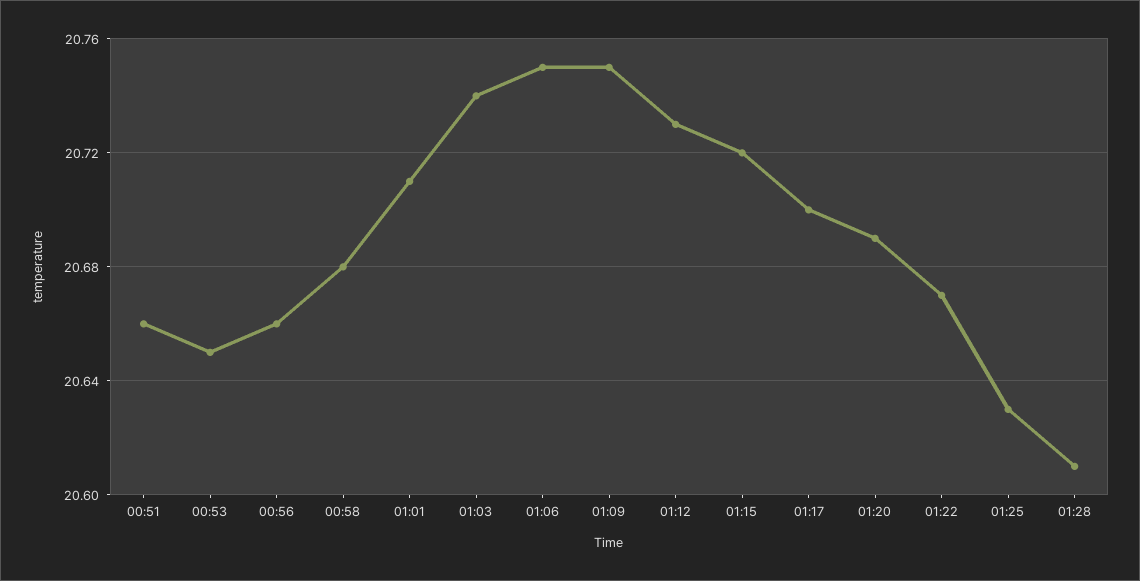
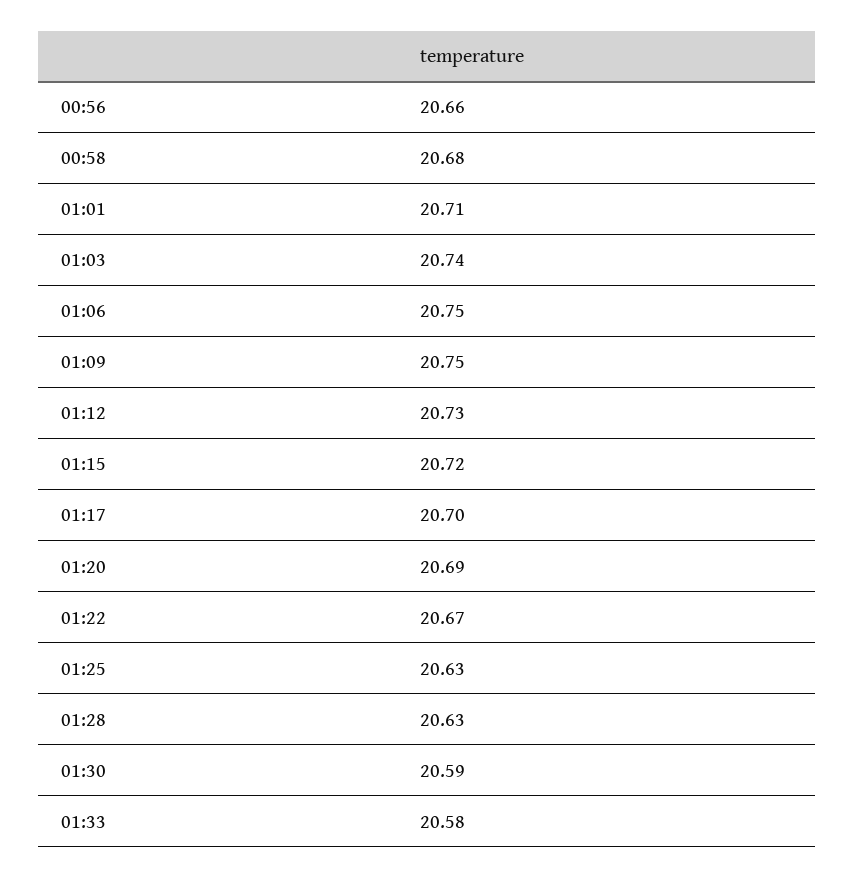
00:51: 20.66 -> none
00:53: 20.65 -> none
01:28: 20.61 -> 20.63
01:30: none -> 20.59
01:33: none -> 20.58

